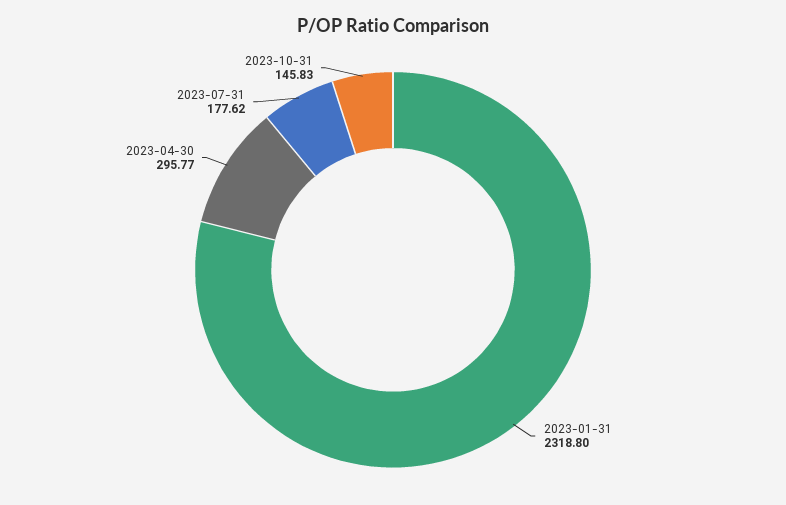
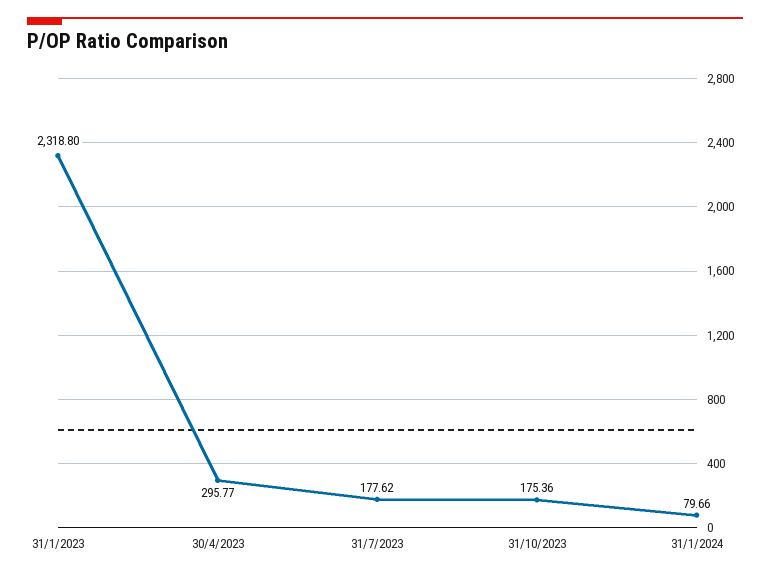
2023-10-31: 145.83 -> 175.36
31/1/2024: none -> 79.66

